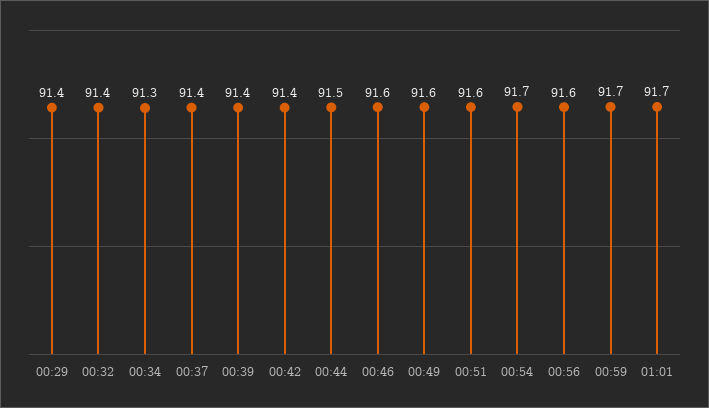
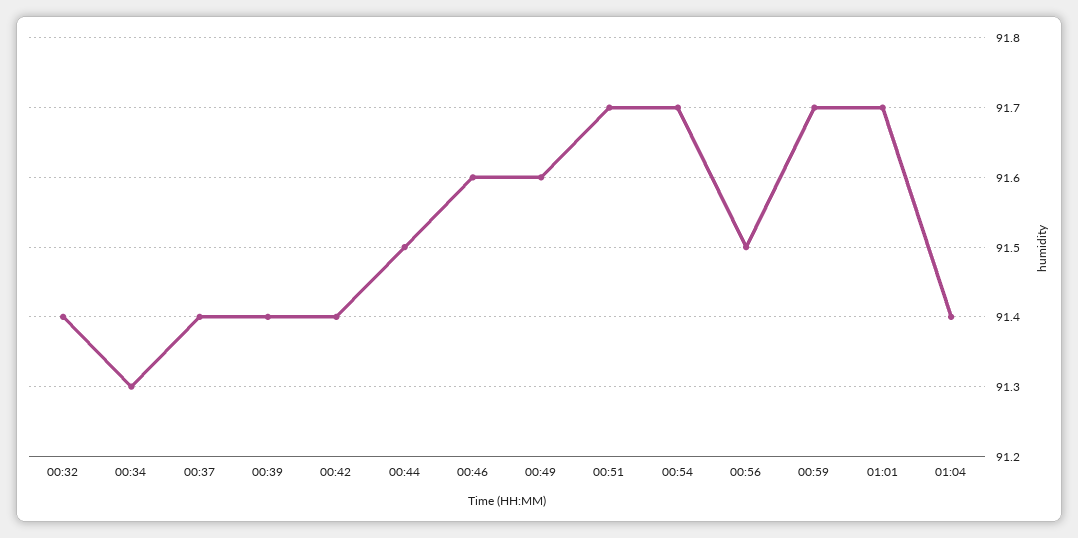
00:29: 91.4 -> none
00:51: 91.6 -> 91.7
00:56: 91.6 -> 91.5
01:04: none -> 91.4

